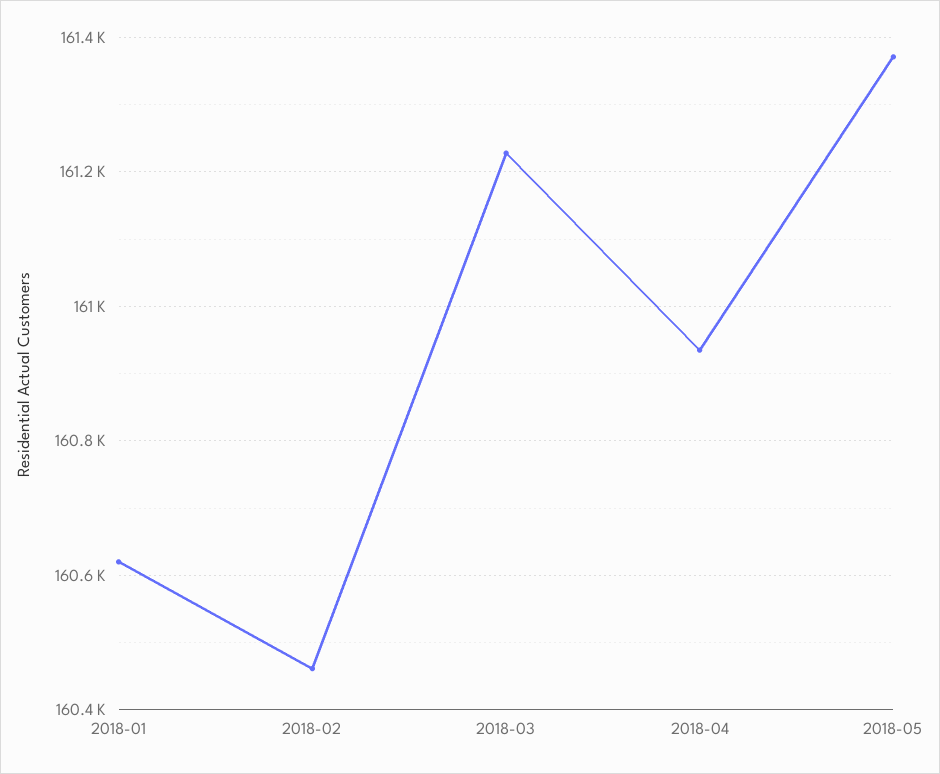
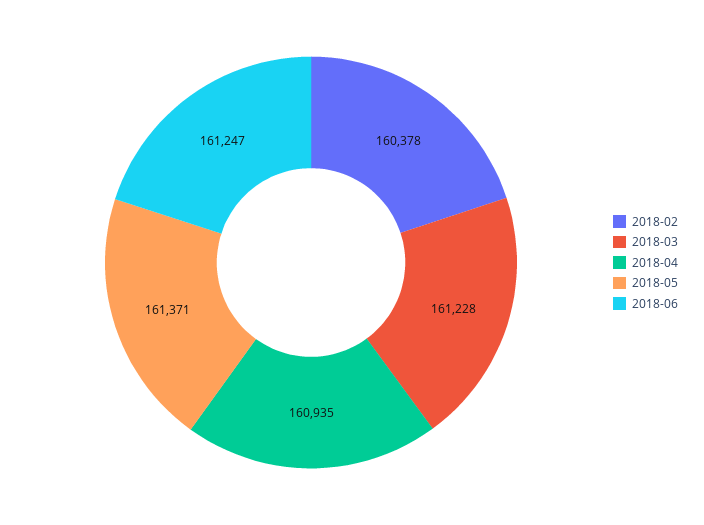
2018-01: 160620 -> none
2018-02: 160460 -> 160378
2018-06: none -> 161247

